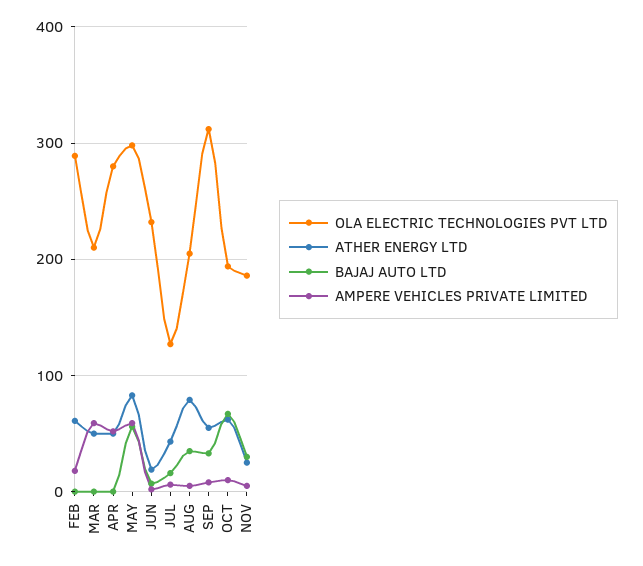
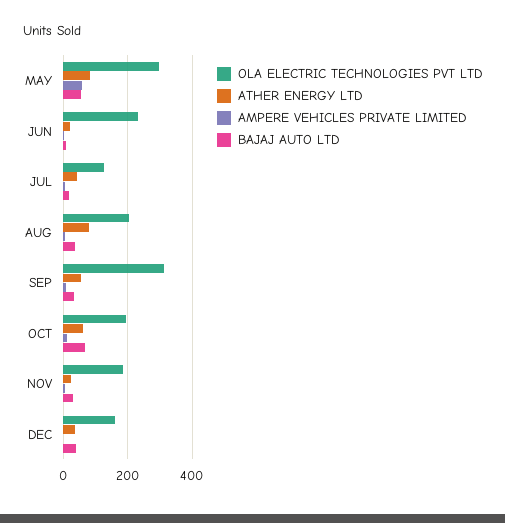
OLA ELECTRIC TECHNOLOGIES PVT LTD, FEB: 290 -> none
ATHER ENERGY LTD, FEB: 60 -> none
BAJAJ AUTO LTD, FEB: 0 -> none
AMPERE VEHICLES PRIVATE LIMITED, FEB: 20 -> none
OLA ELECTRIC TECHNOLOGIES PVT LTD, MAR: 210 -> none
ATHER ENERGY LTD, MAR: 50 -> none
BAJAJ AUTO LTD, MAR: 0 -> none
AMPERE VEHICLES PRIVATE LIMITED, MAR: 60 -> none
OLA ELECTRIC TECHNOLOGIES PVT LTD, APR: 280 -> none
ATHER ENERGY LTD, APR: 50 -> none
BAJAJ AUTO LTD, APR: 0 -> none
AMPERE VEHICLES PRIVATE LIMITED, APR: 50 -> none
OLA ELECTRIC TECHNOLOGIES PVT LTD, DEC: none -> 160
ATHER ENERGY LTD, DEC: none -> 40
AMPERE VEHICLES PRIVATE LIMITED, DEC: none -> 0
BAJAJ AUTO LTD, DEC: none -> 40

